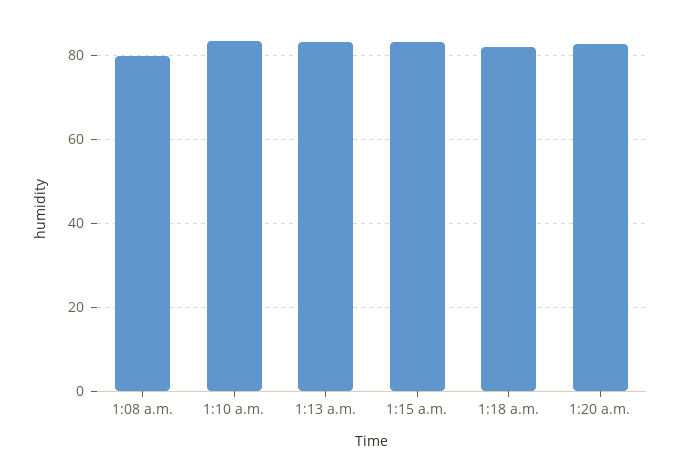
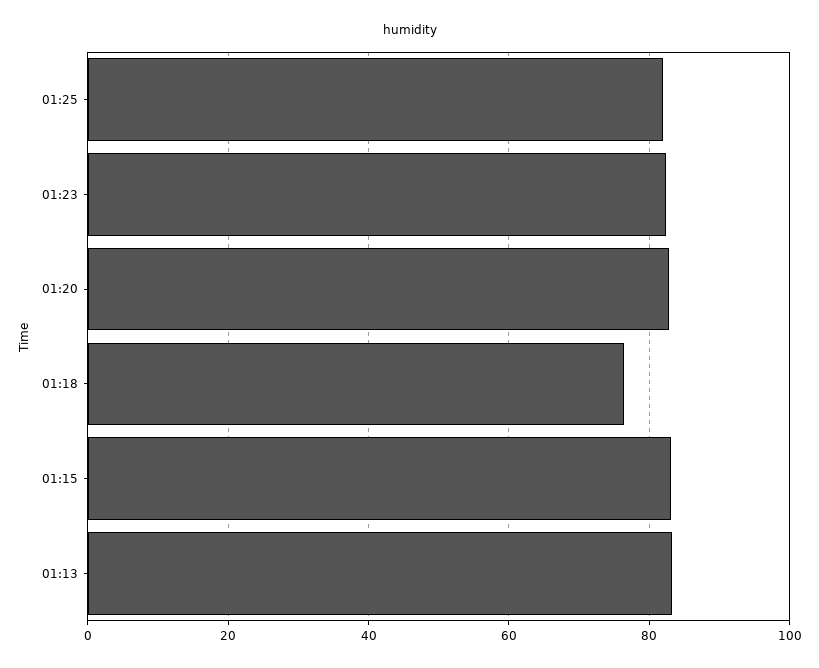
1:08 a.m.: 80 -> none
1:10 a.m.: 84 -> none
1:18 a.m.: 82 -> 76
01:25: none -> 82
01:23: none -> 82

